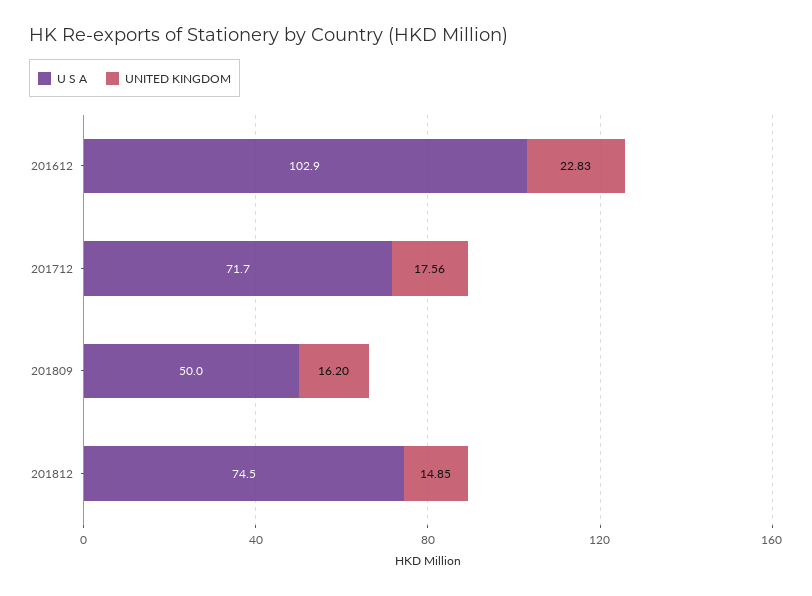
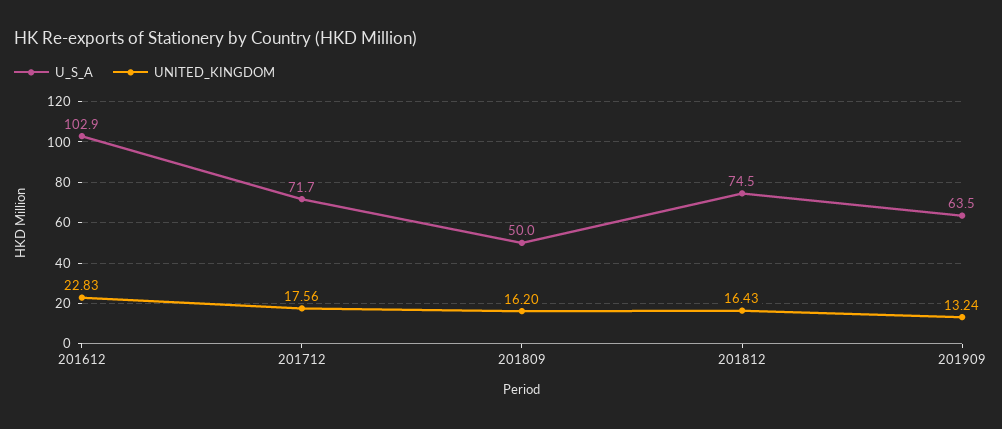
UNITED KINGDOM, 201812: 14.85 -> 16.43
U S A, 201909: none -> 63.5
UNITED KINGDOM, 201909: none -> 13.24

